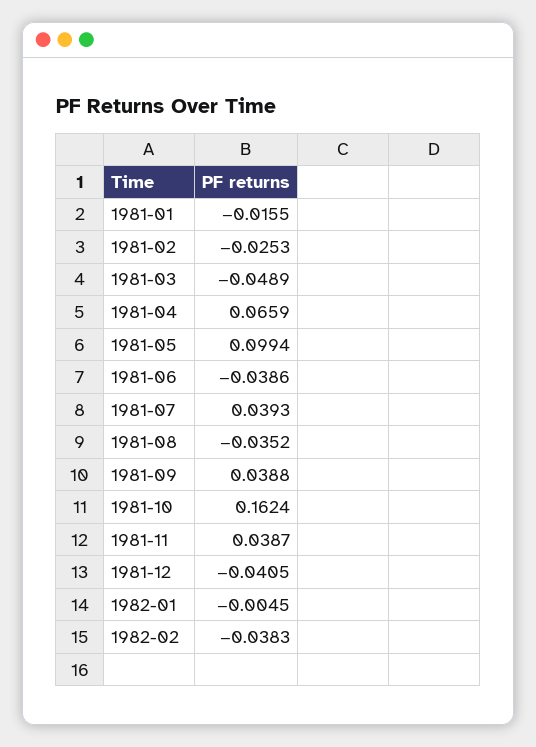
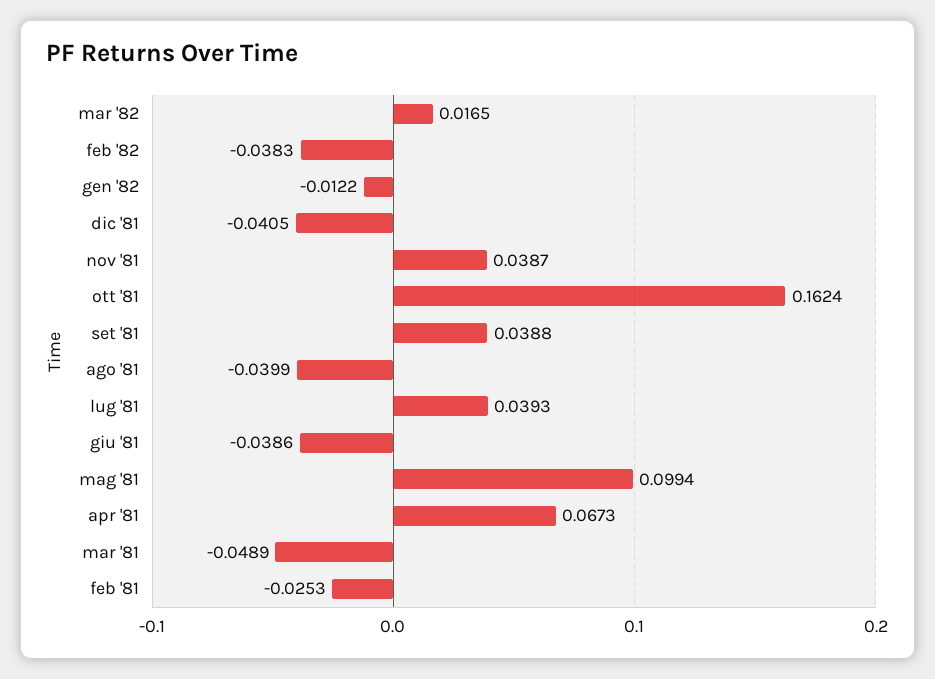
1981-01: -0.0155 -> none
1981-04: 0.0659 -> 0.0673
1981-08: -0.0352 -> -0.0399
1982-01: -0.0045 -> -0.0122
mar '82: none -> 0.0165

